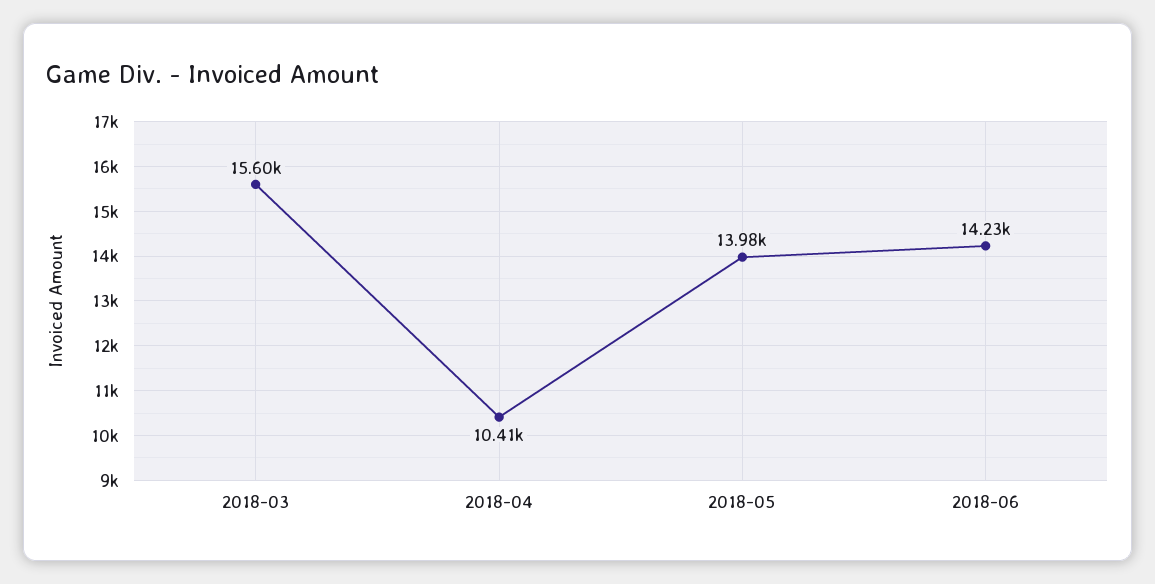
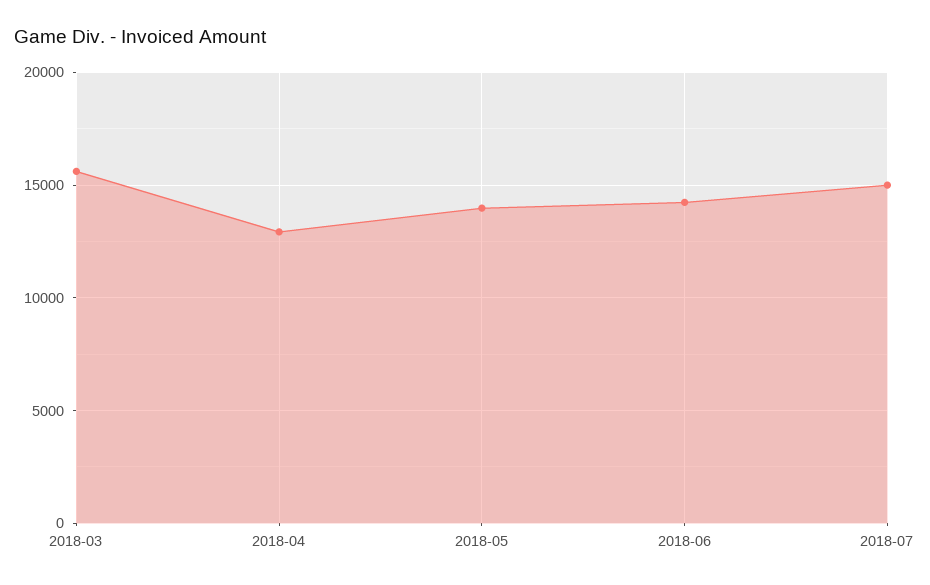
2018-04: 10410 -> 13000
2018-07: none -> 15000

